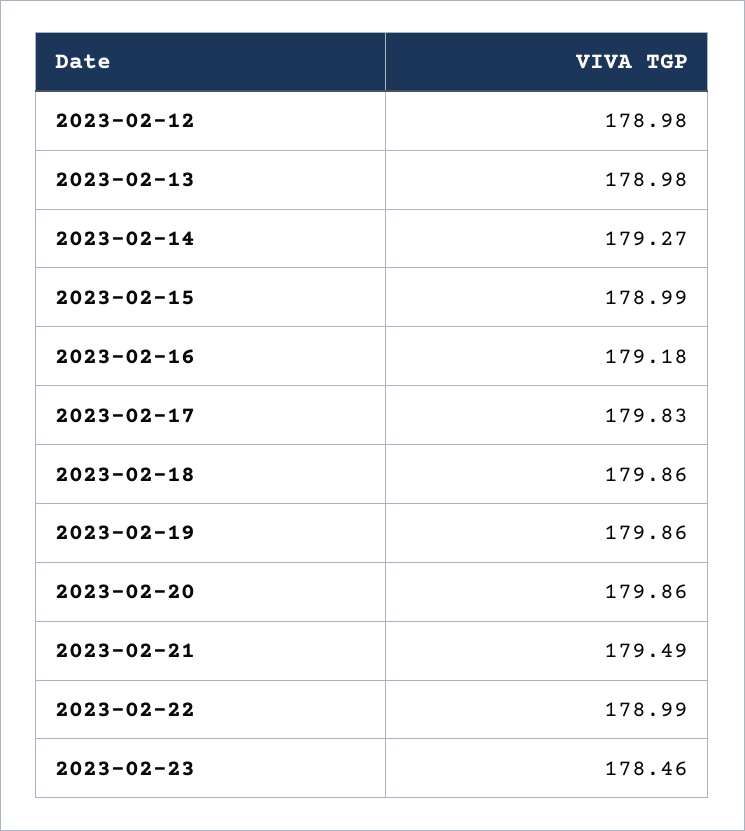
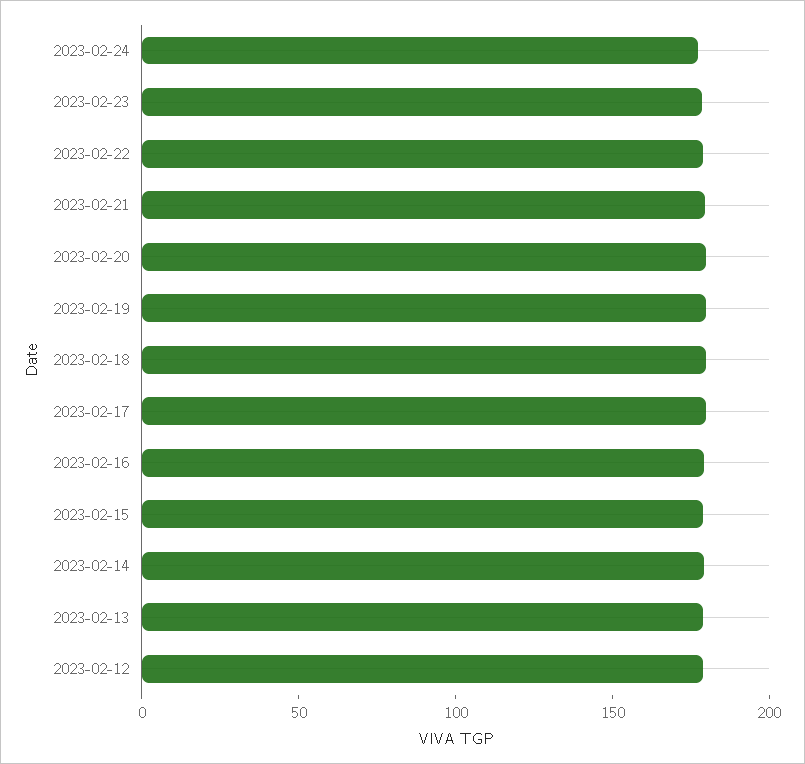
2023-02-24: none -> 180

